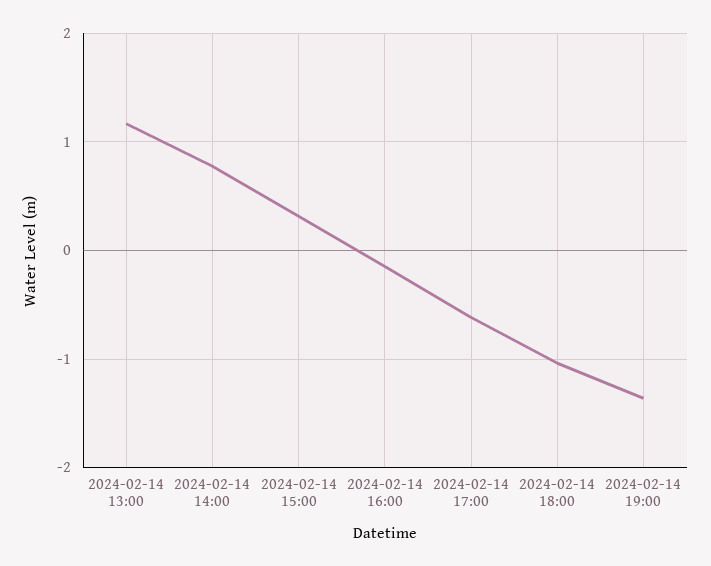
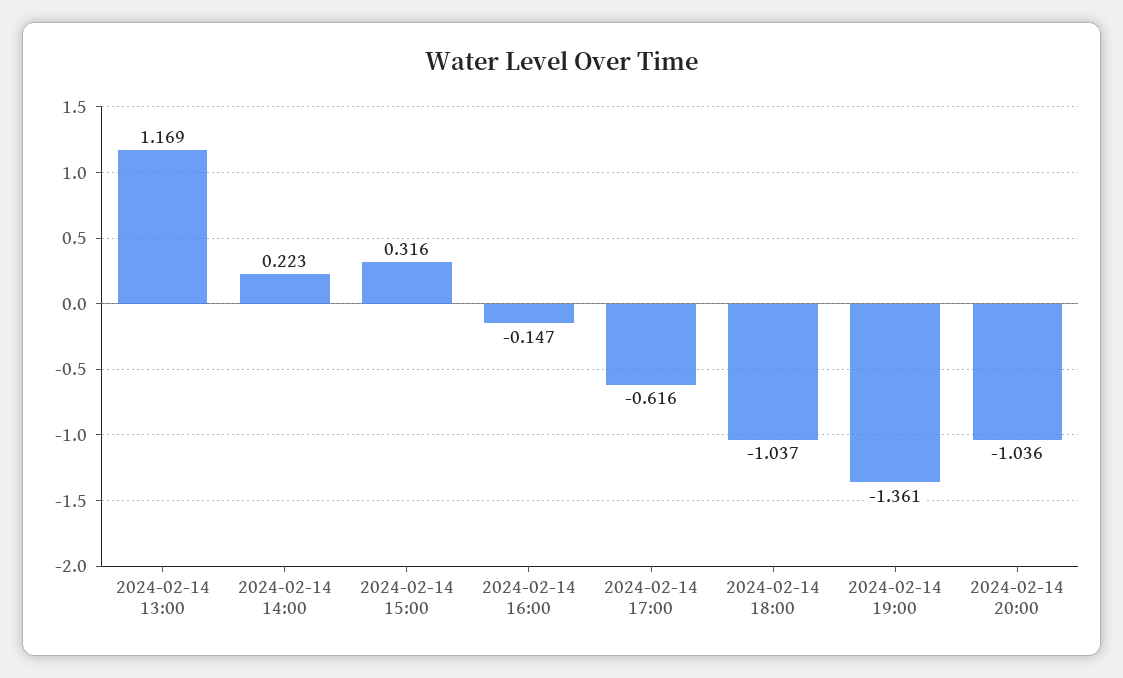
2024-02-14 14:00: 0.8 -> 0.223
2024-02-14 20:00: none -> -1.036

